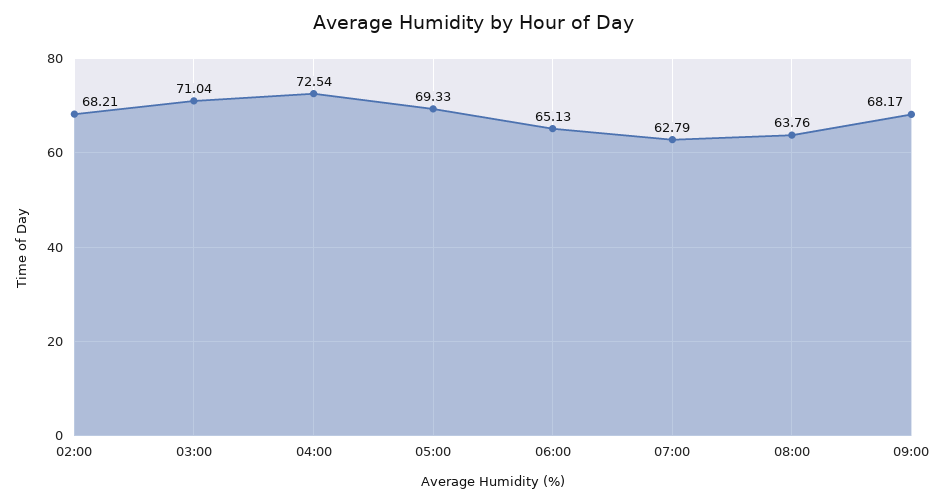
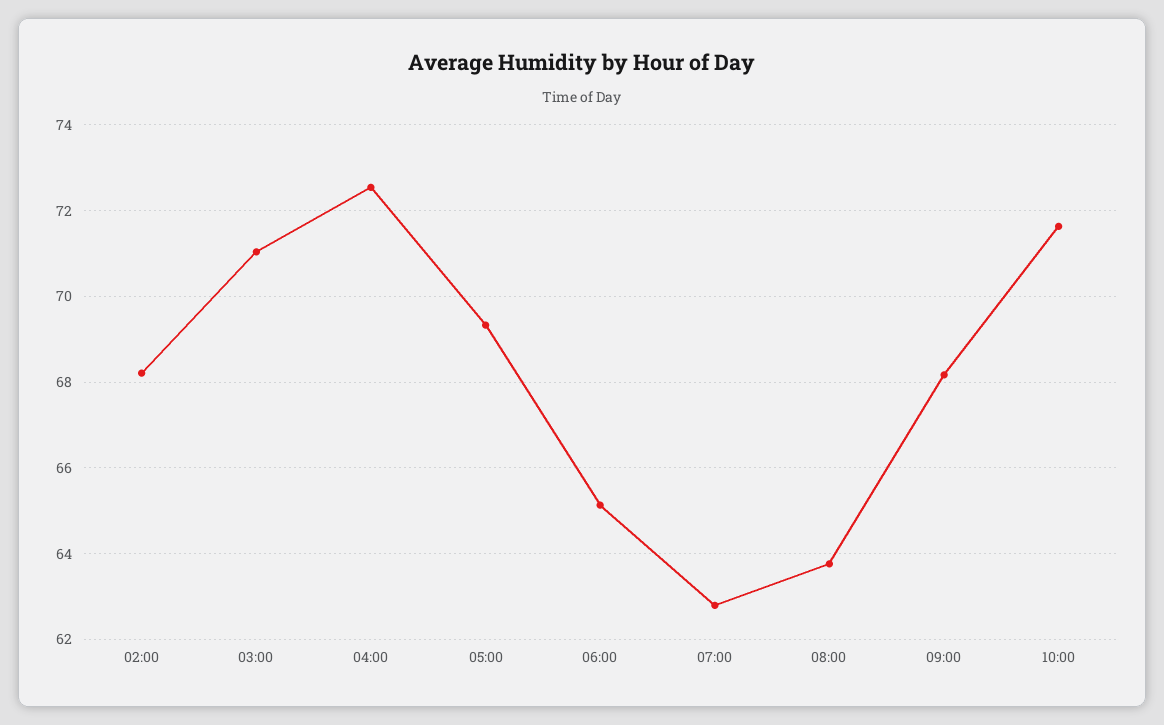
10:00: none -> 71.6

